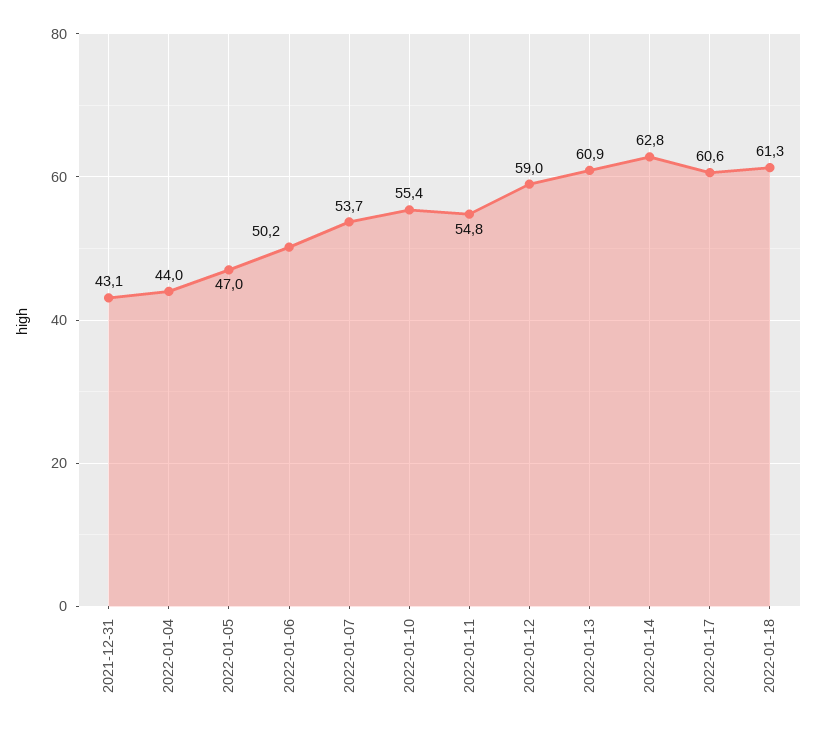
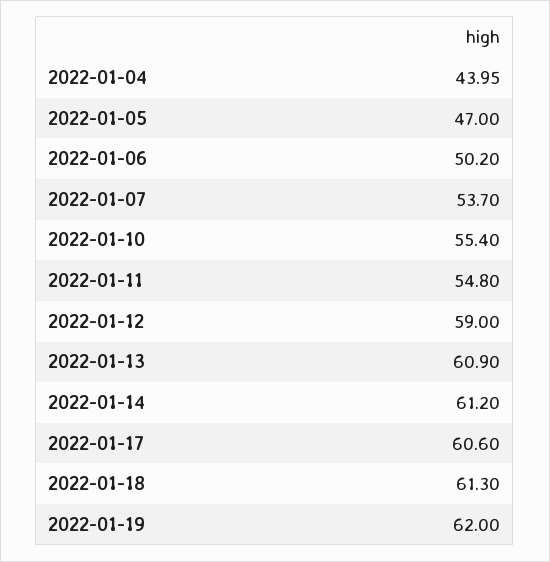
2021-12-31: 43.1 -> none
2022-01-14: 62.8 -> 61.2
2022-01-19: none -> 62

